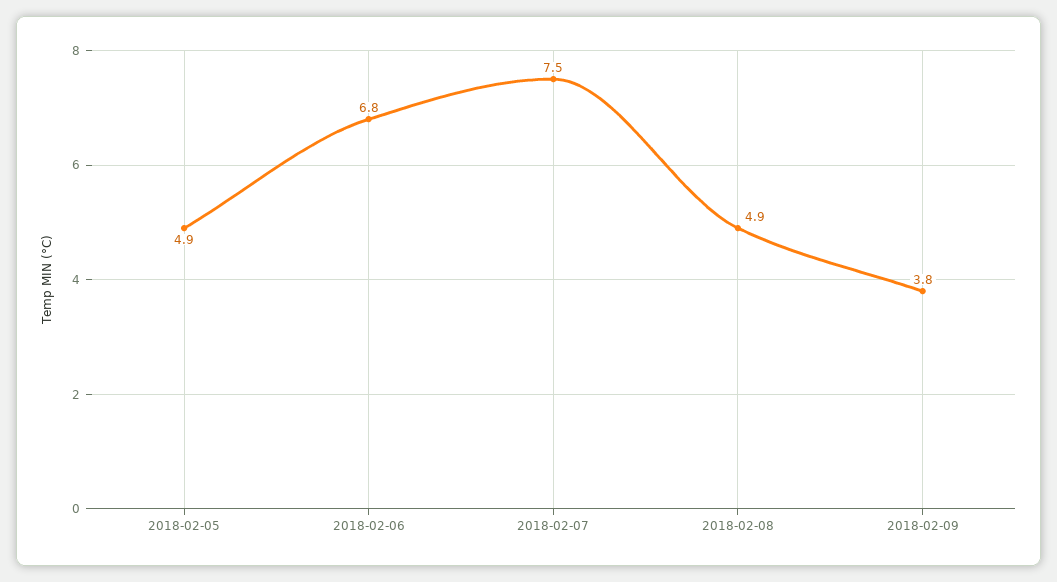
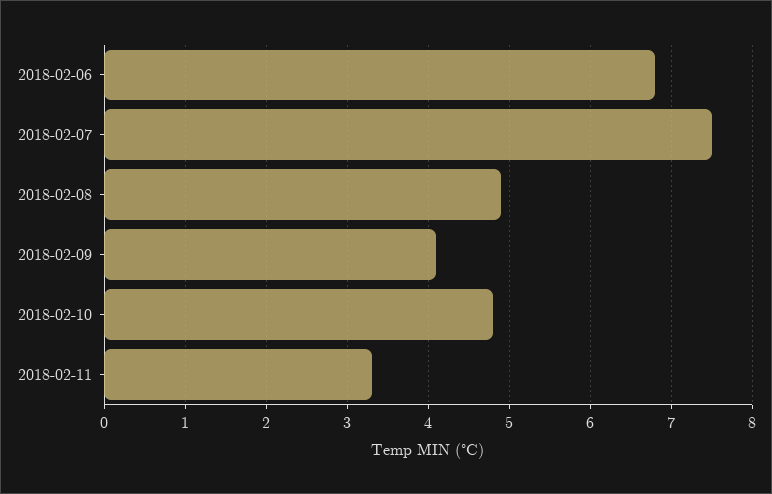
2018-02-05: 4.9 -> none
2018-02-09: 3.8 -> 4.1
2018-02-10: none -> 4.8
2018-02-11: none -> 3.3

